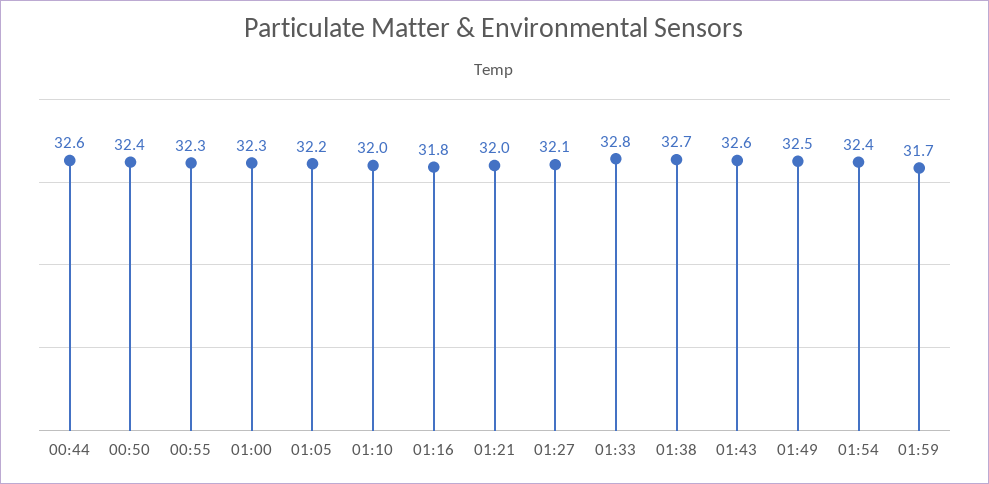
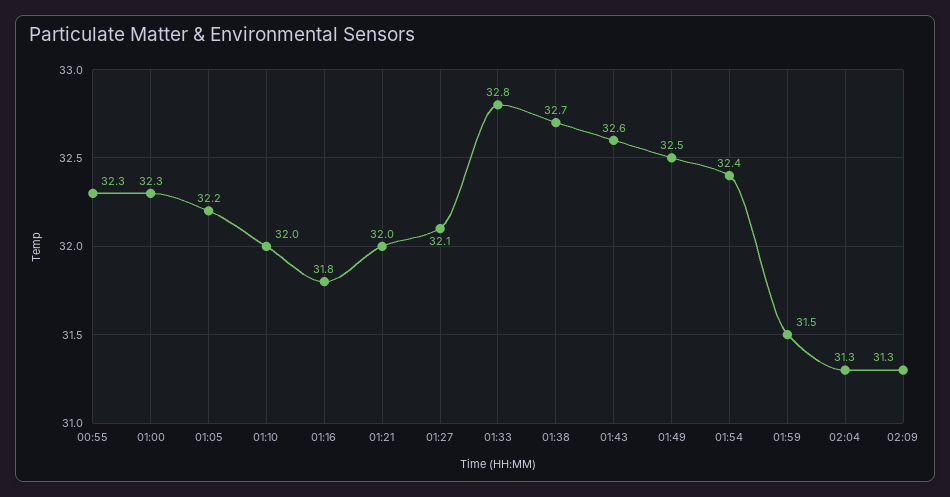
00:44: 32.6 -> none
00:50: 32.4 -> none
01:59: 31.7 -> 31.5
02:04: none -> 31.3
02:09: none -> 31.3

